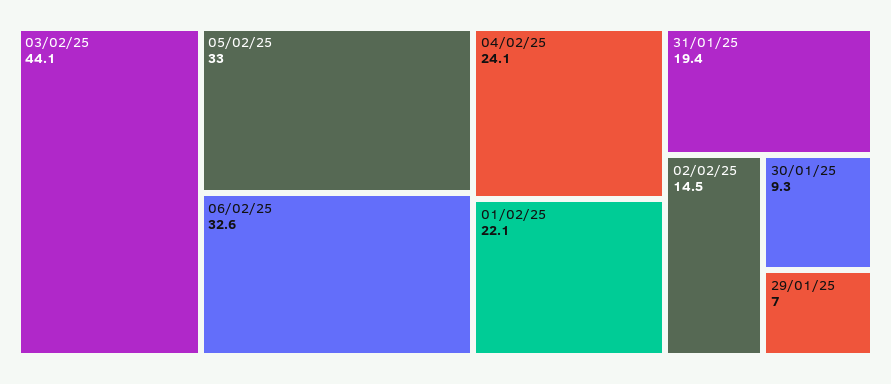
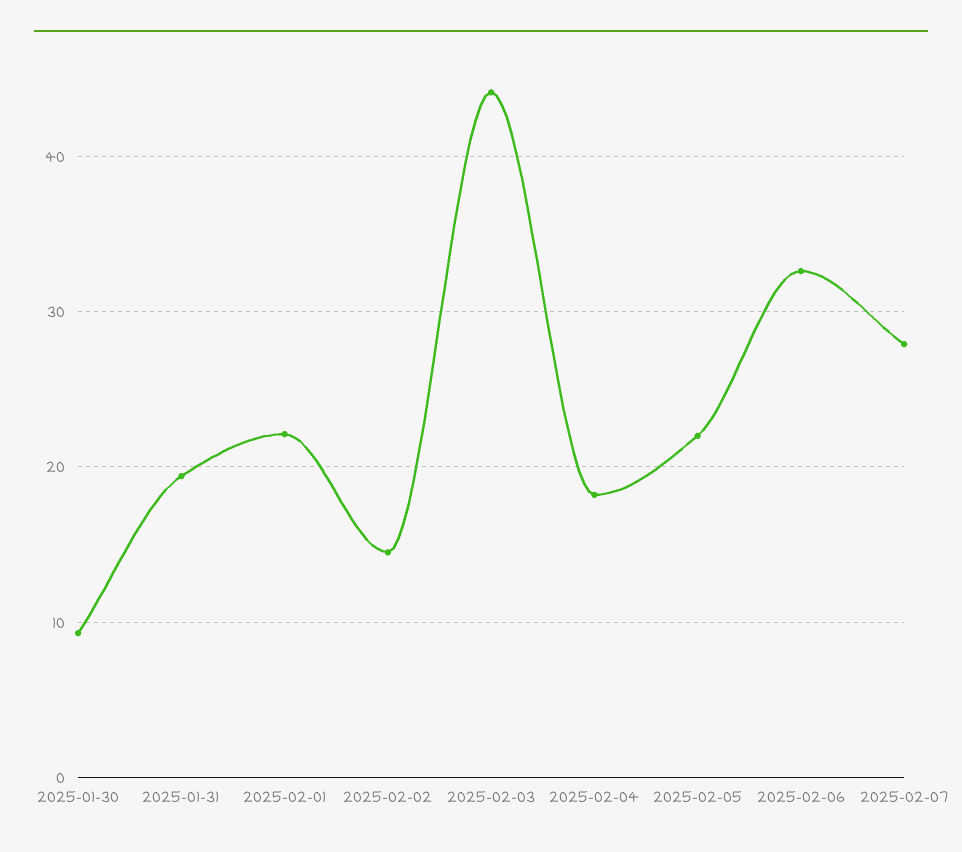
05/02/25: 33 -> 22
04/02/25: 24.1 -> 18
29/01/25: 7 -> none
2025-02-07: none -> 28

